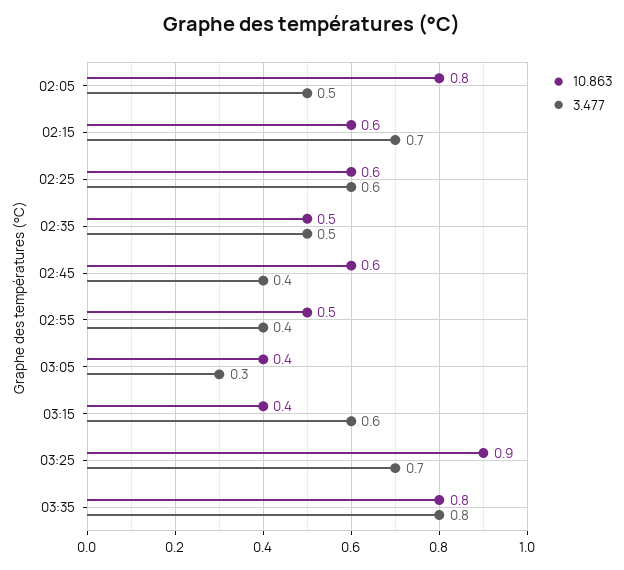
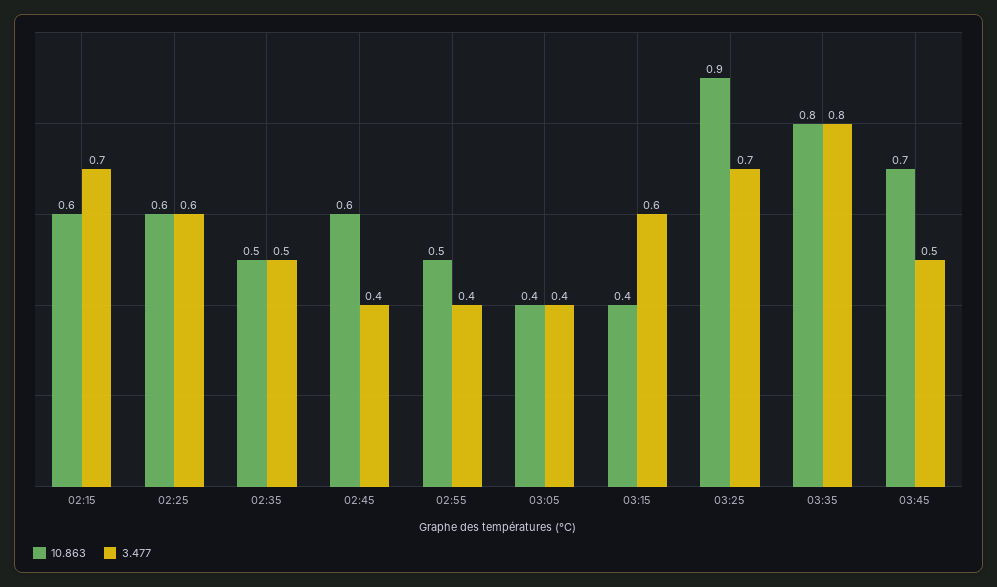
10.863, 02:05: 0.8 -> none
3.477, 02:05: 0.5 -> none
3.477, 03:05: 0.3 -> 0.4
10.863, 03:45: none -> 0.7
3.477, 03:45: none -> 0.5

